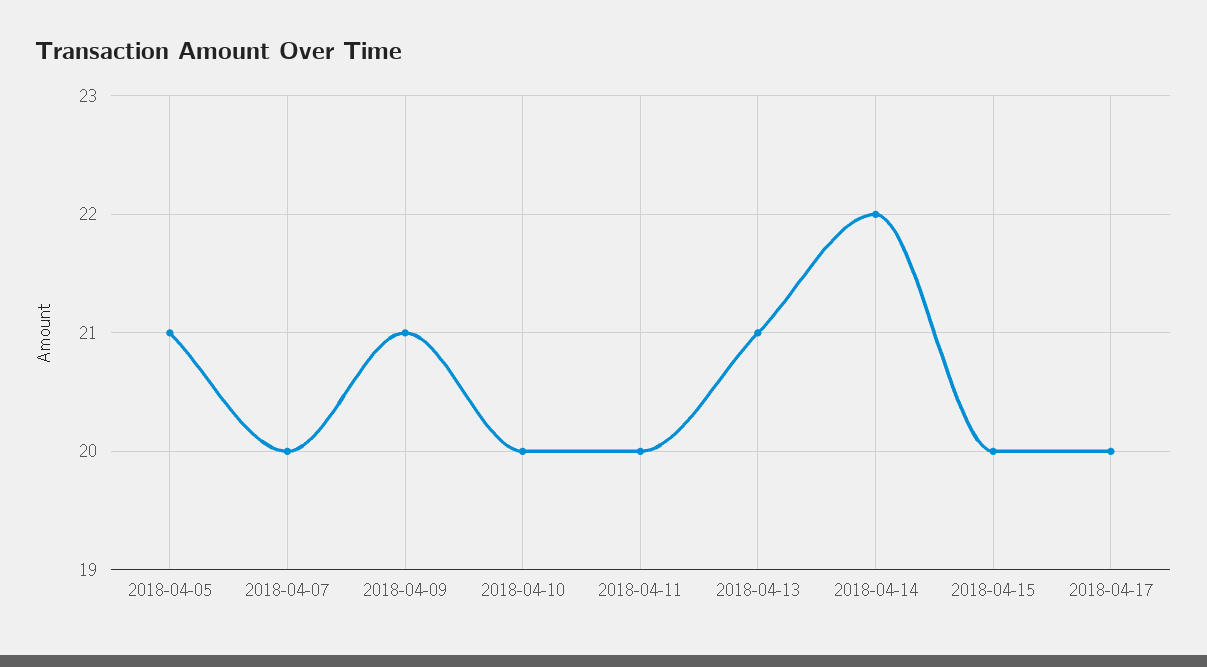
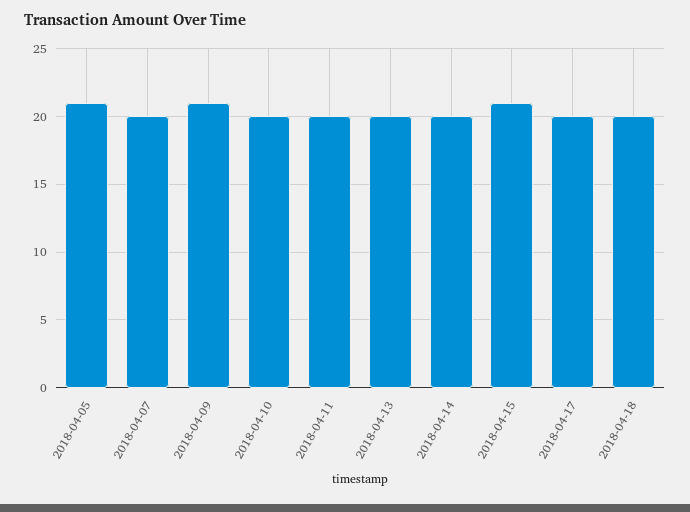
2018-04-13: 21 -> 20
2018-04-14: 22 -> 20
2018-04-15: 20 -> 21
2018-04-18: none -> 20

